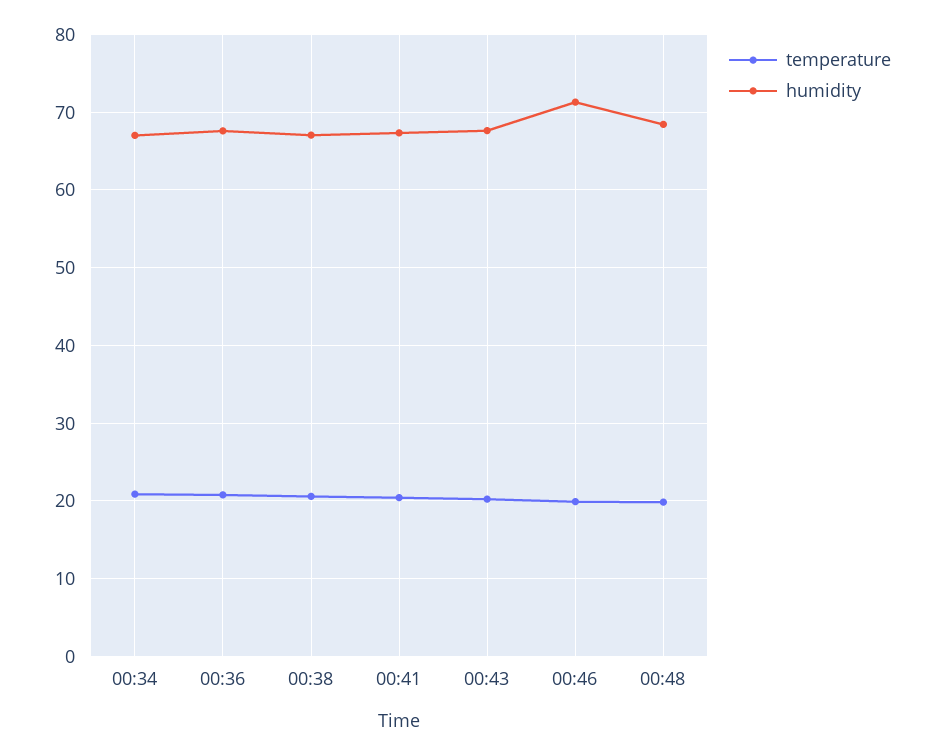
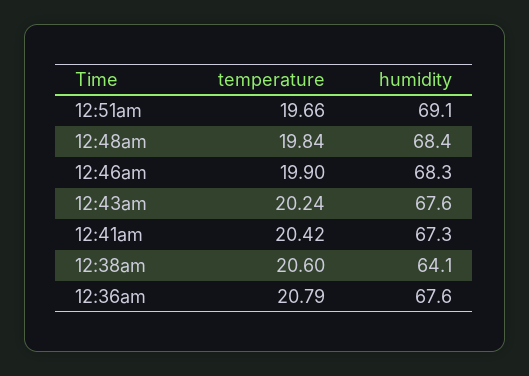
temperature, 00:34: 21 -> none
humidity, 00:34: 67 -> none
humidity, 00:38: 67 -> 64.1
humidity, 00:46: 71 -> 68.3
temperature, 12:51am: none -> 19.66
humidity, 12:51am: none -> 69.1

